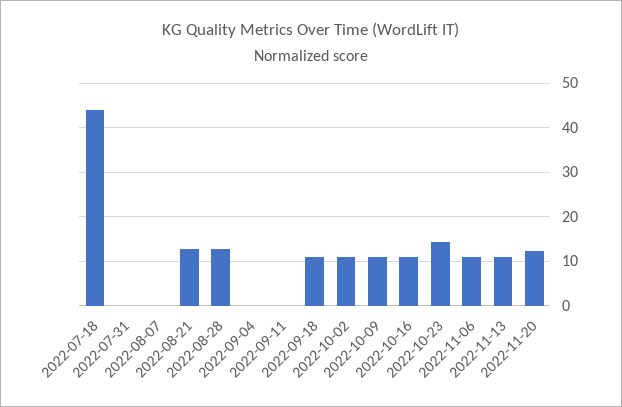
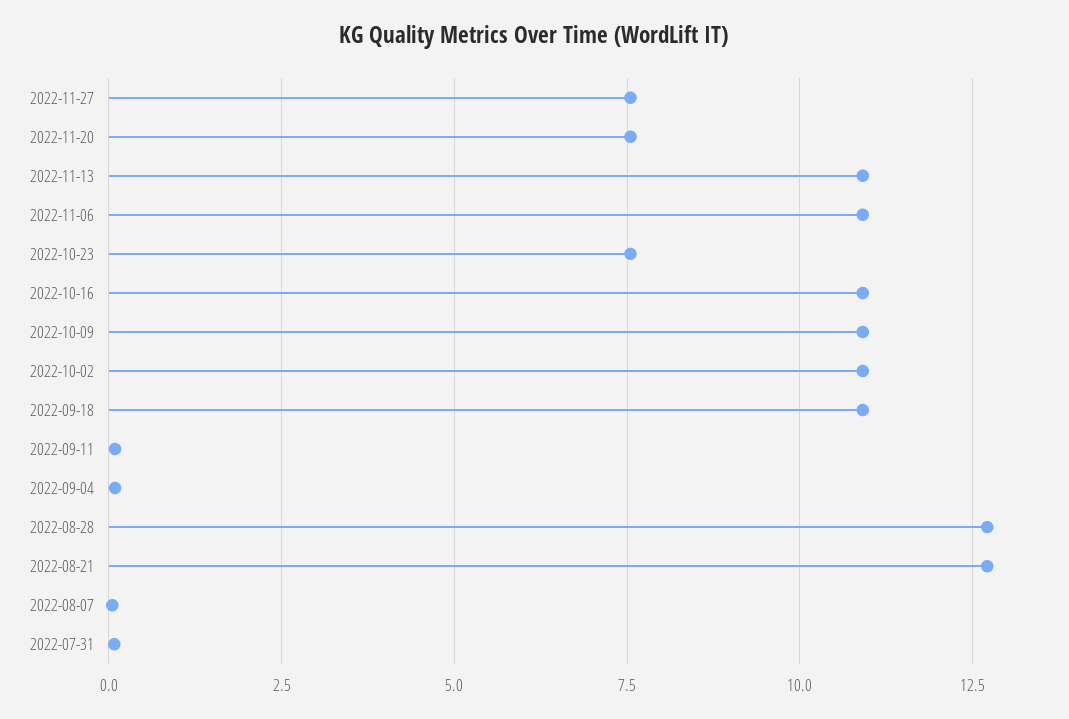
2022-07-18: 44 -> none
2022-10-23: 14 -> 7.5
2022-11-20: 12 -> 7.5
2022-11-27: none -> 7.5

